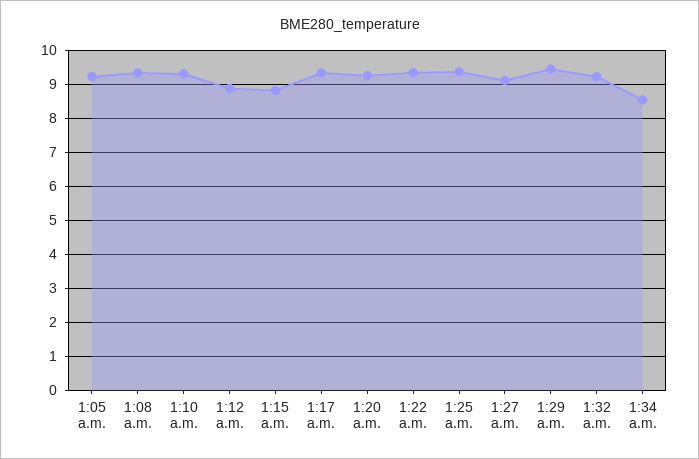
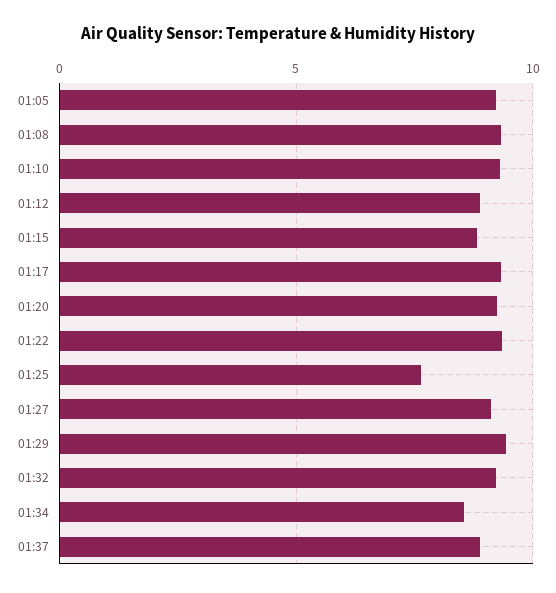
1:25 a.m.: 9.4 -> 7.5
01:37: none -> 9

